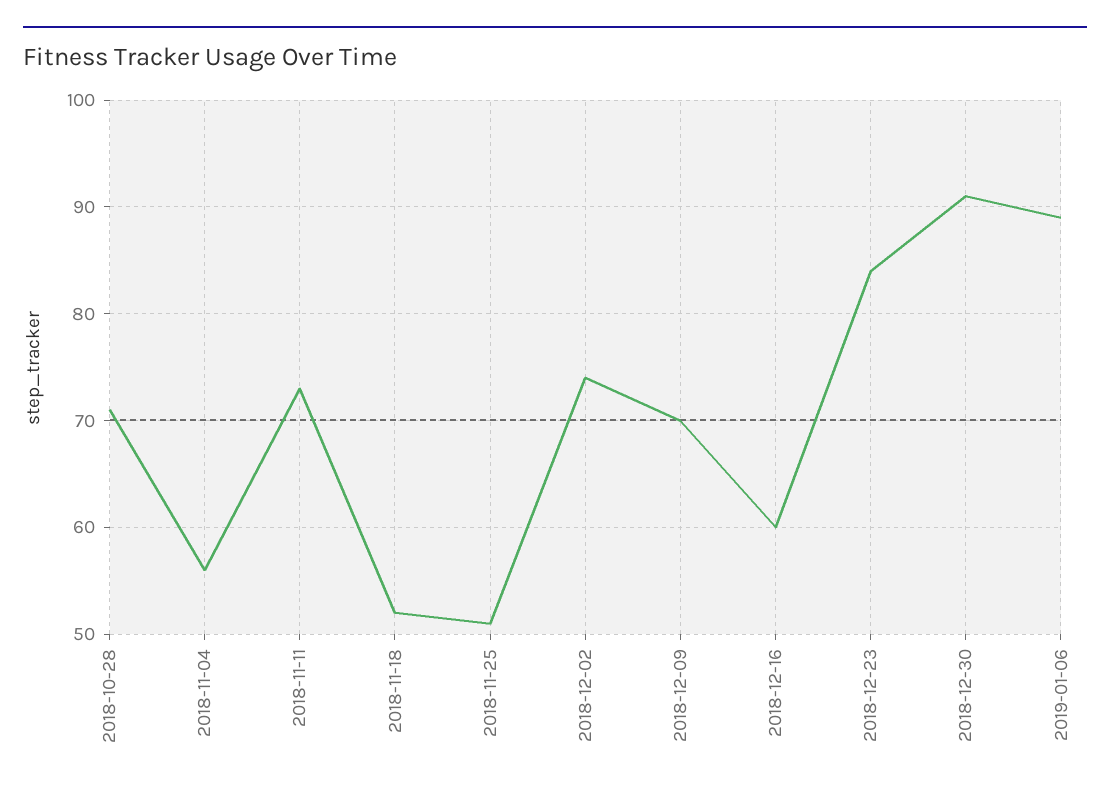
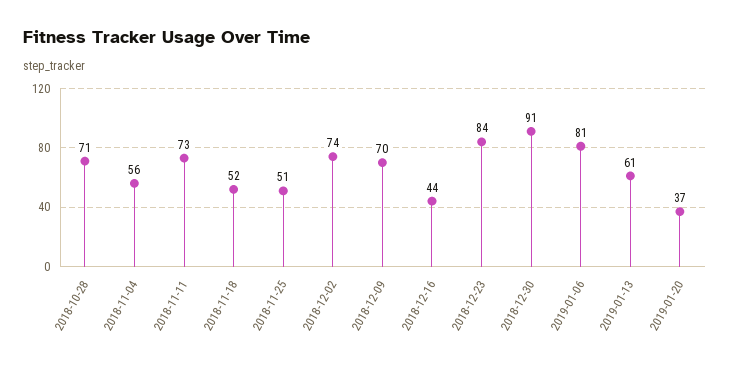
2018-12-16: 60 -> 44
2019-01-06: 89 -> 81
2019-01-13: none -> 61
2019-01-20: none -> 37

